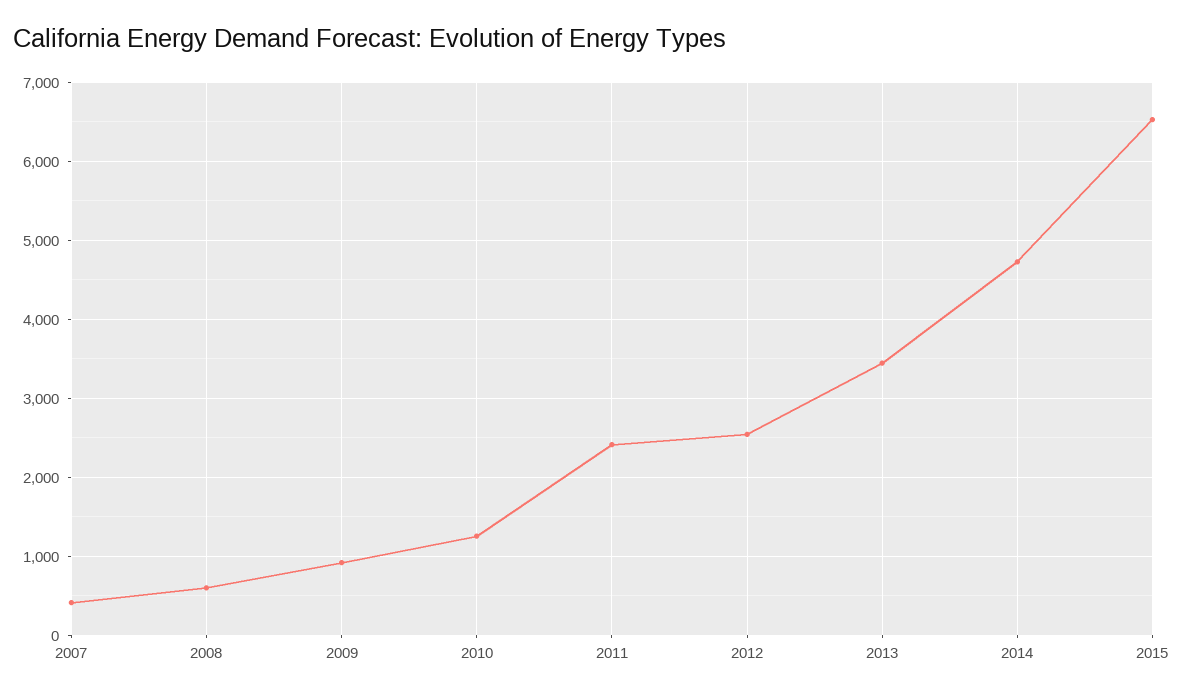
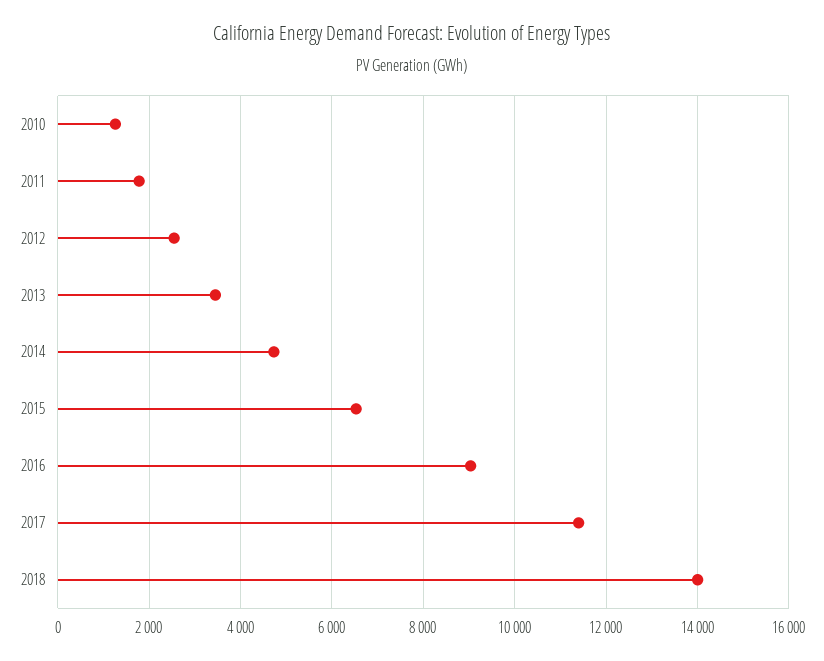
2007: 400 -> none
2008: 600 -> none
2009: 900 -> none
2011: 2400 -> 1800
2016: none -> 9000
2017: none -> 11400
2018: none -> 14000

